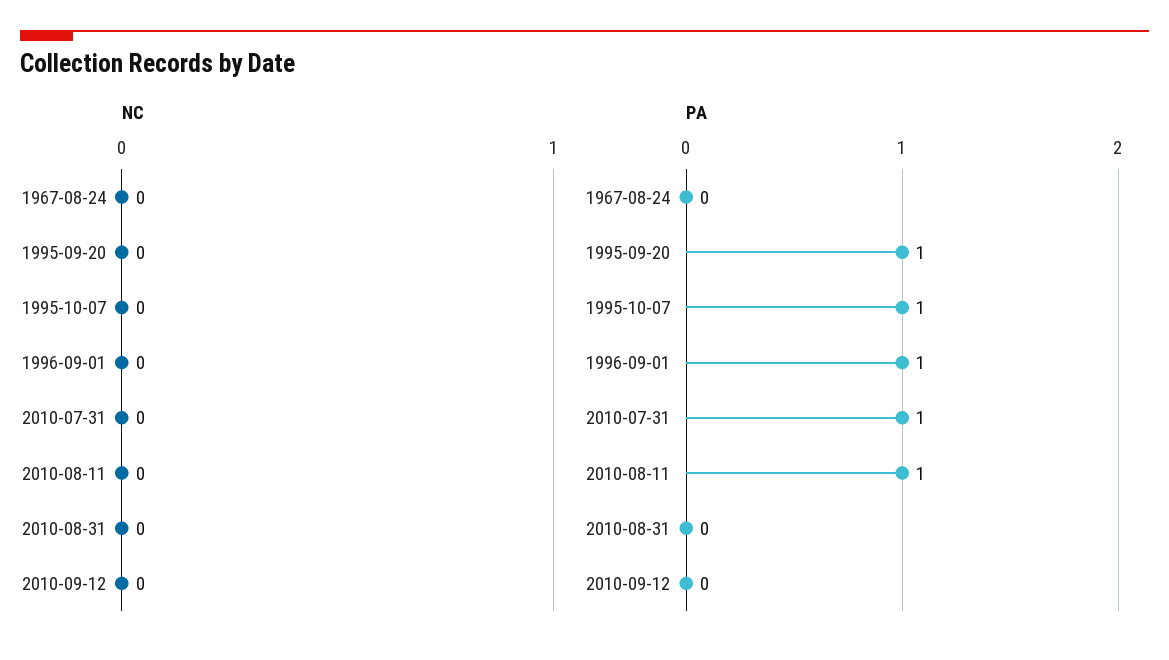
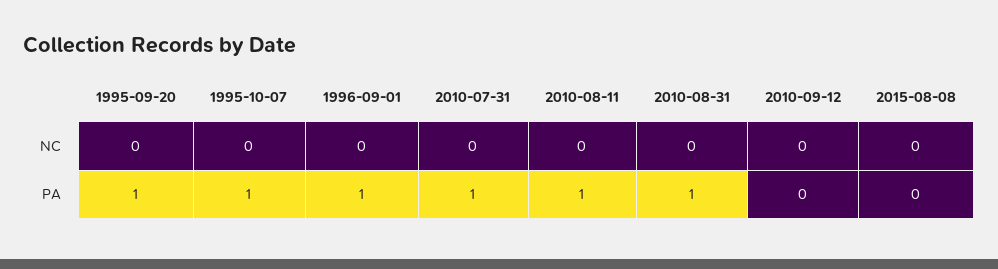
NC, 1967-08-24: 0 -> none
PA, 1967-08-24: 0 -> none
PA, 2010-08-31: 0 -> 1
NC, 2015-08-08: none -> 0
PA, 2015-08-08: none -> 0

